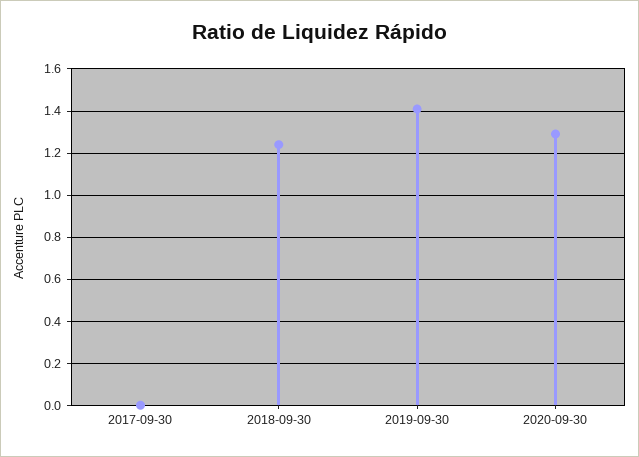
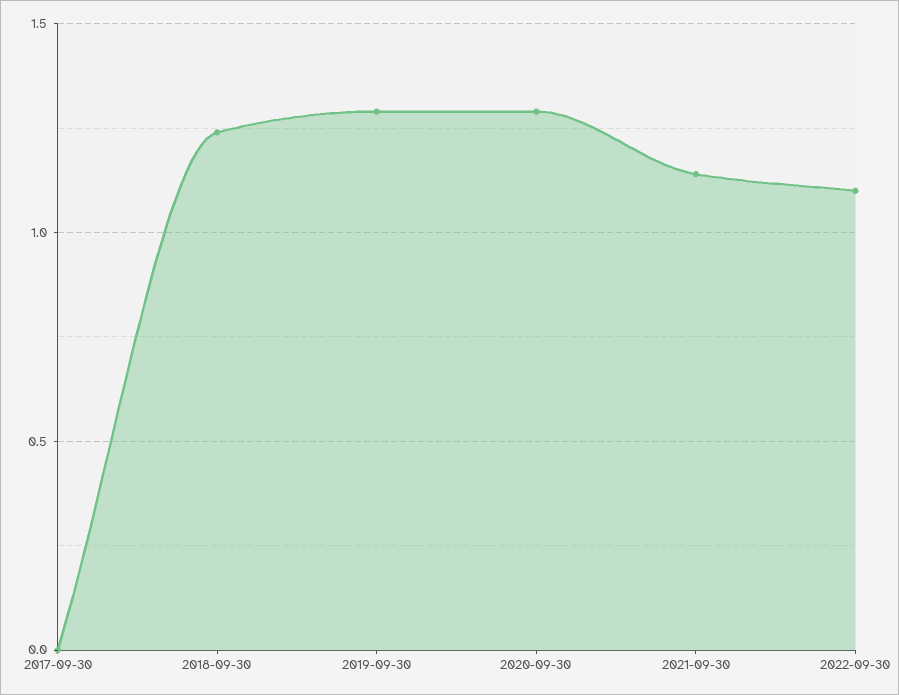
2019-09-30: 1.4 -> 1.3
2021-09-30: none -> 1.15
2022-09-30: none -> 1.1

